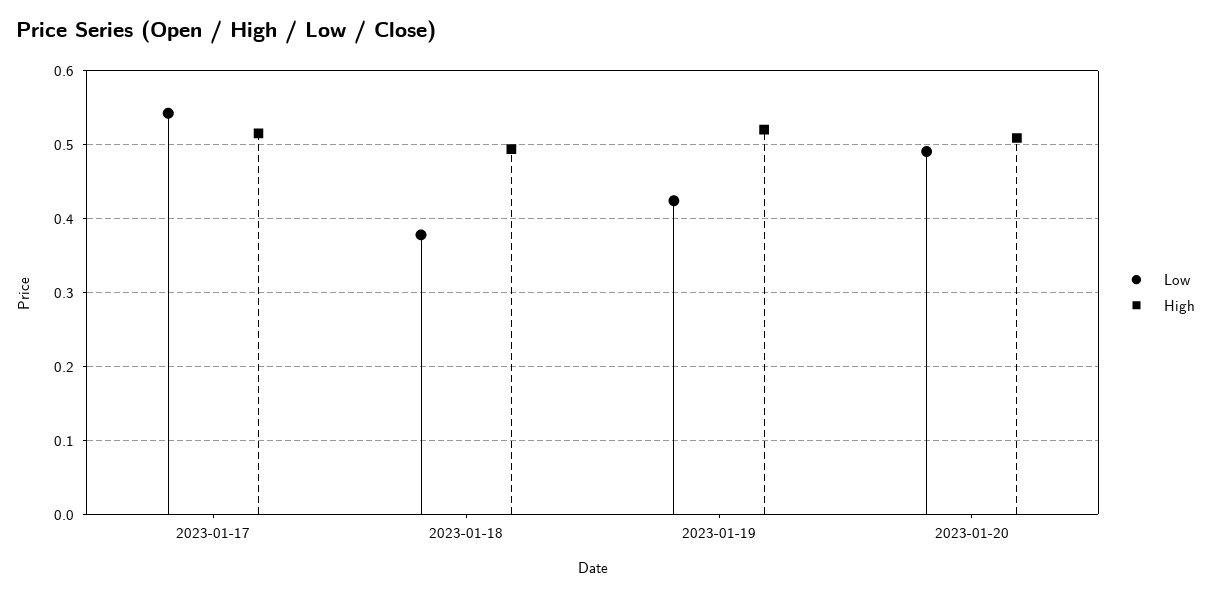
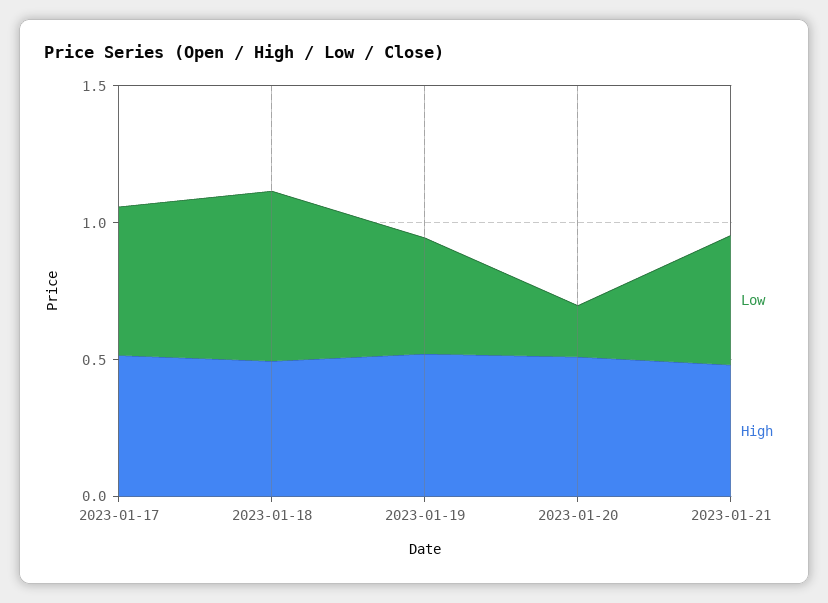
Low, 2023-01-18: 0.38 -> 0.6
Low, 2023-01-20: 0.49 -> 0.2
Low, 2023-01-21: none -> 0.5
High, 2023-01-21: none -> 0.5

